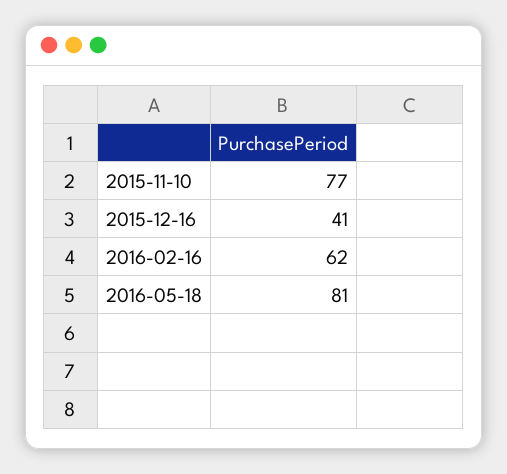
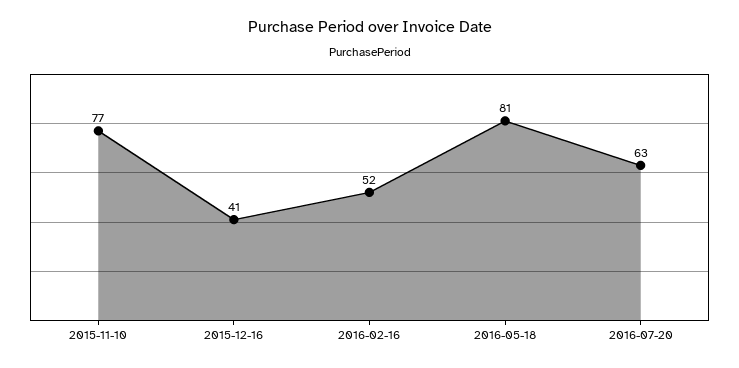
2016-02-16: 62 -> 52
2016-07-20: none -> 63

